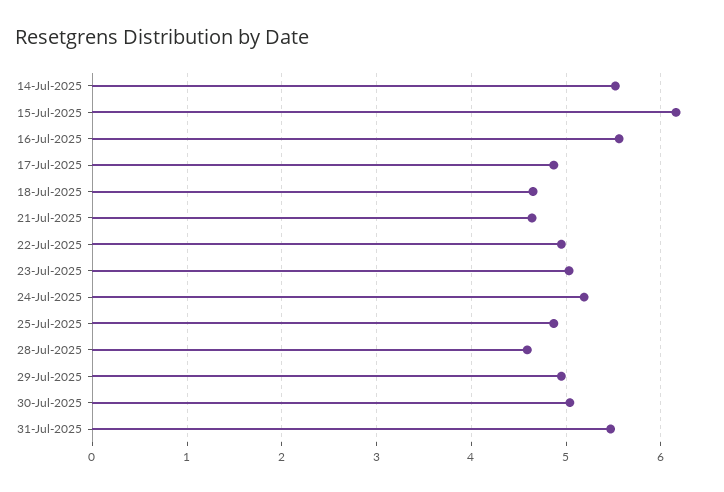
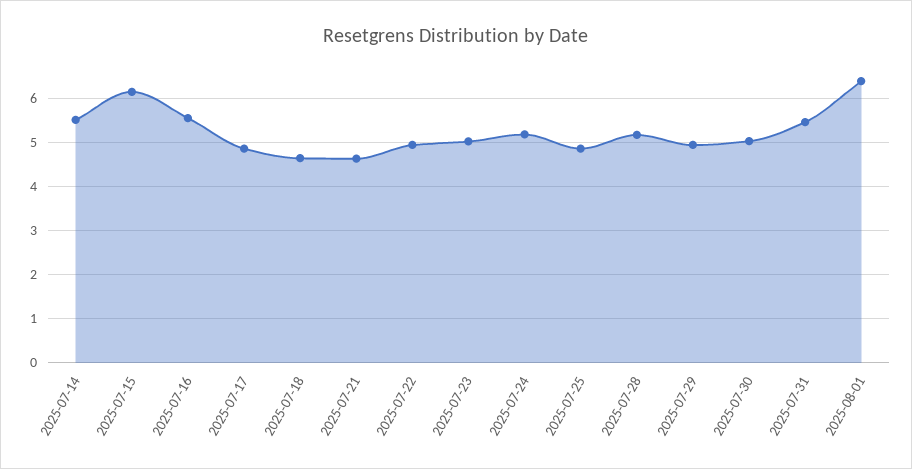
28-Jul-2025: 4.6 -> 5.2
2025-08-01: none -> 6.4

